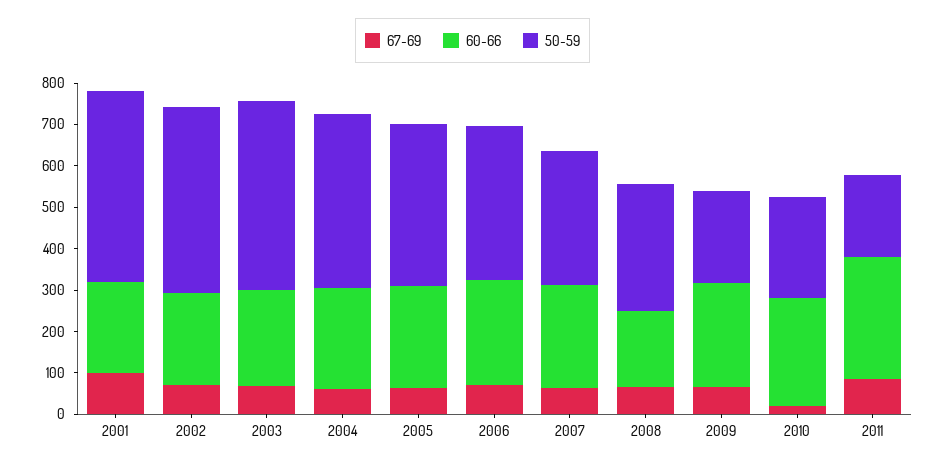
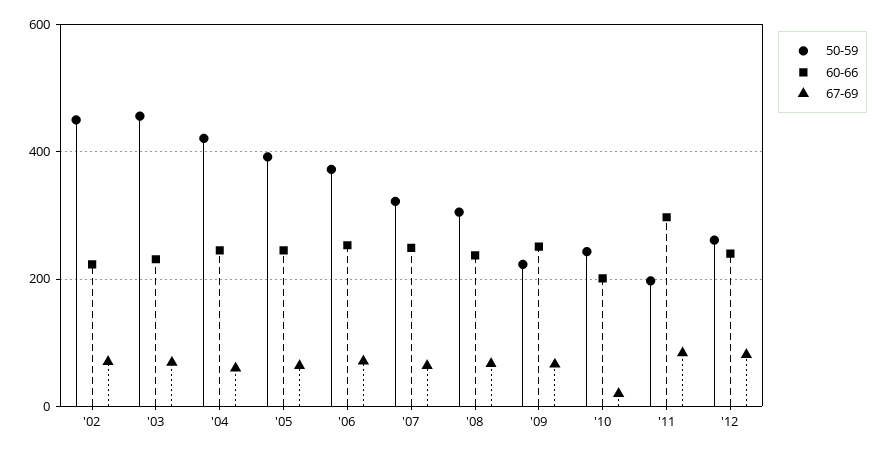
67-69, 2001: 100 -> none
60-66, 2001: 220 -> none
50-59, 2001: 460 -> none
60-66, 2008: 180 -> 240
60-66, 2010: 260 -> 200
50-59, '12: none -> 260
60-66, '12: none -> 240
67-69, '12: none -> 80

